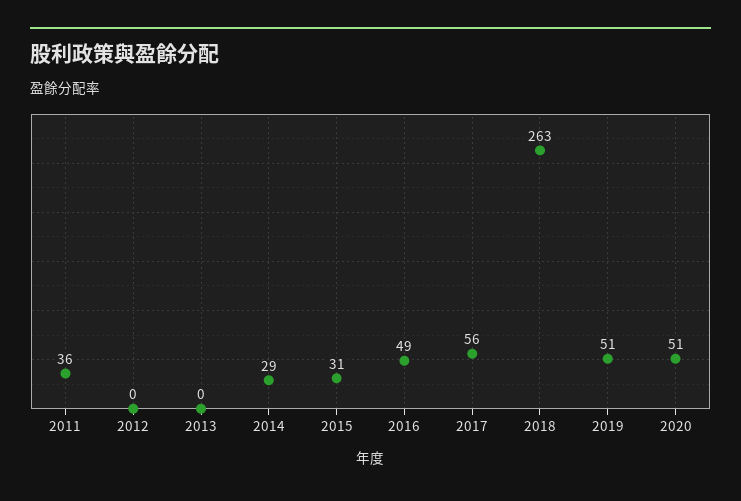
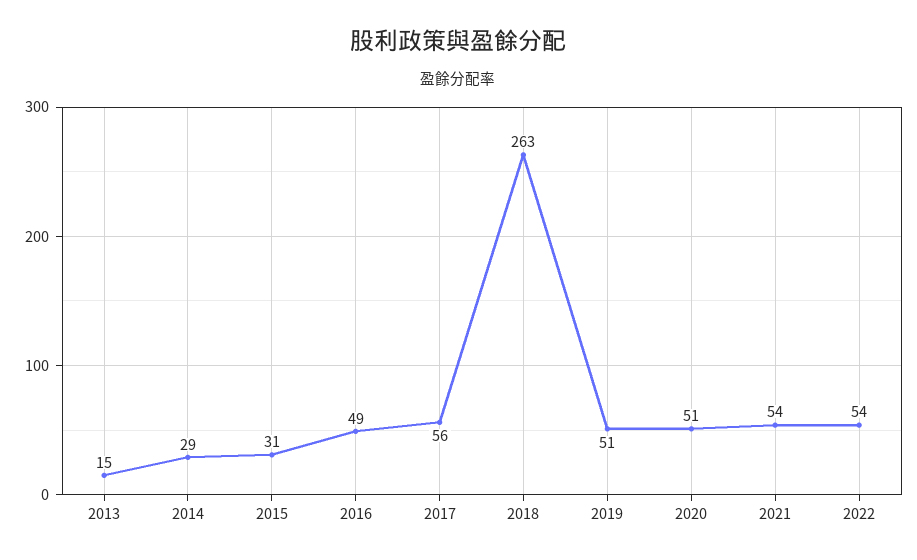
2011: 36 -> none
2012: 0 -> none
2013: 0 -> 15
2021: none -> 54
2022: none -> 54

